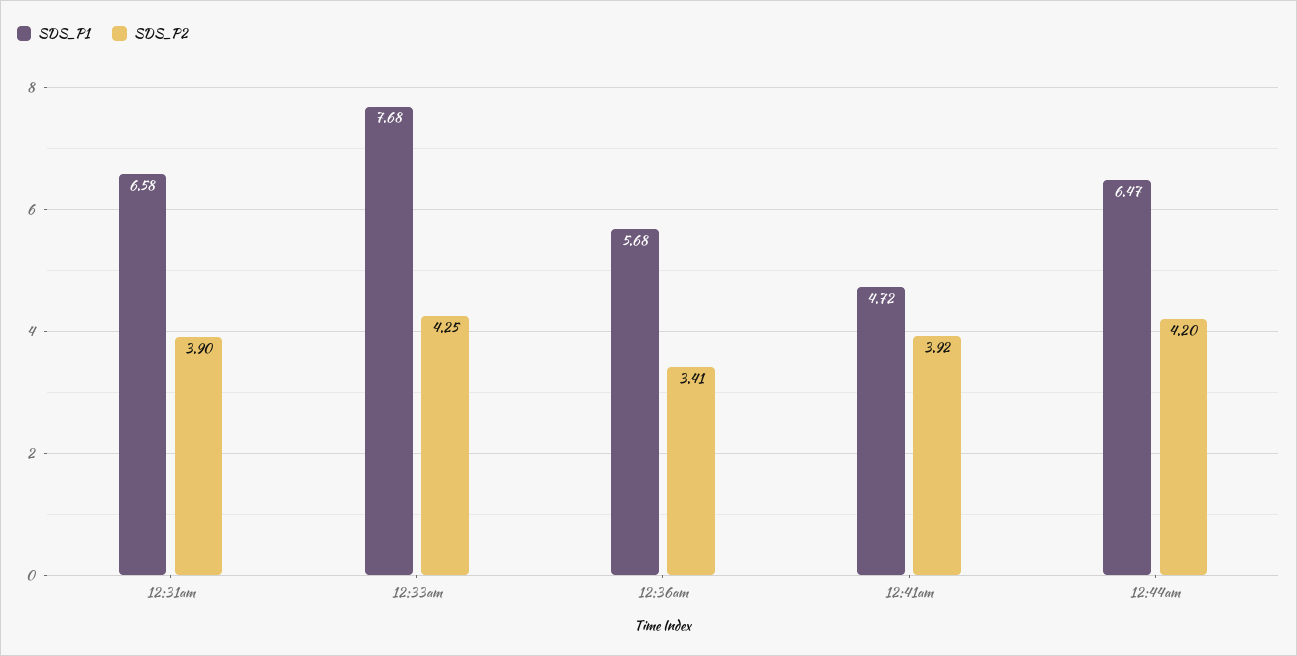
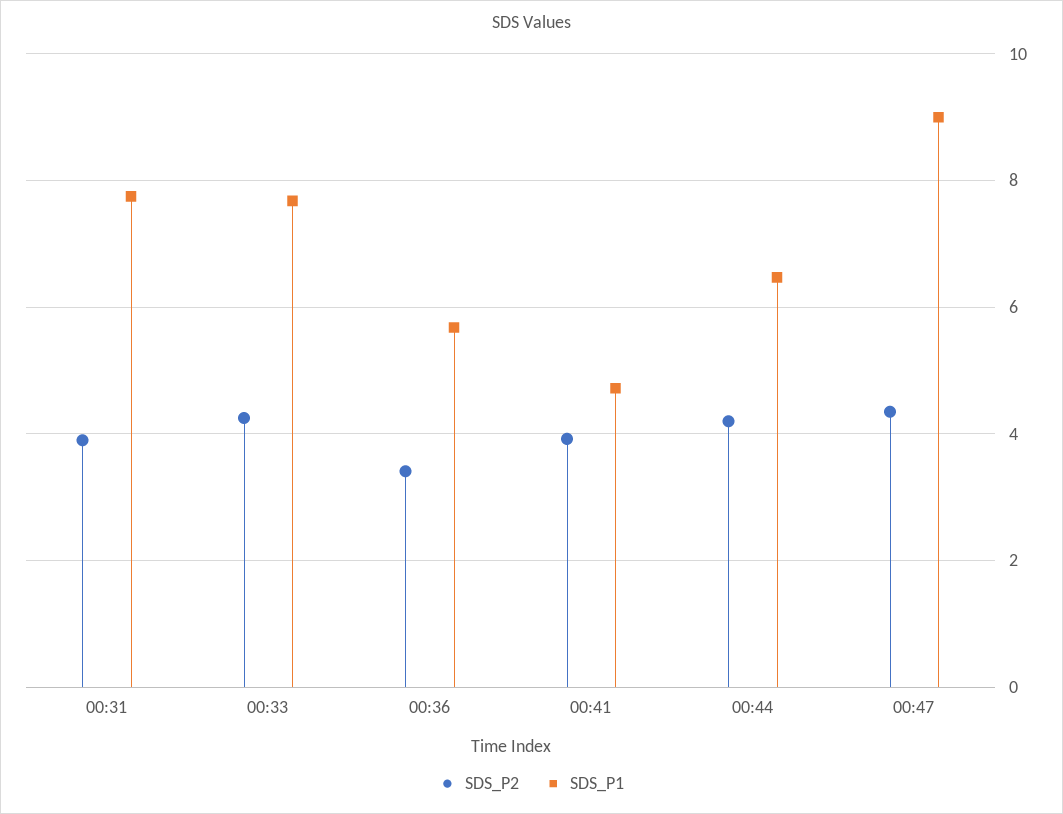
SDS_P1, 12:31am: 6.58 -> 7.8
SDS_P2, 00:47: none -> 4.4
SDS_P1, 00:47: none -> 9

